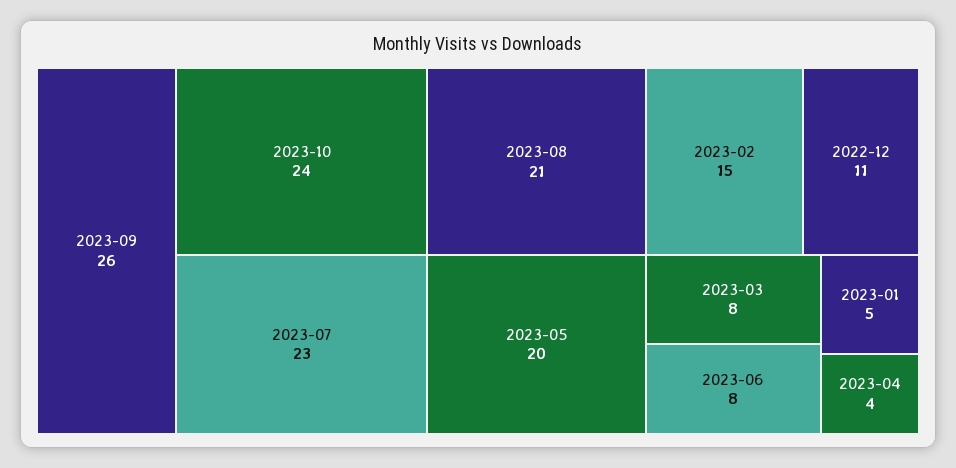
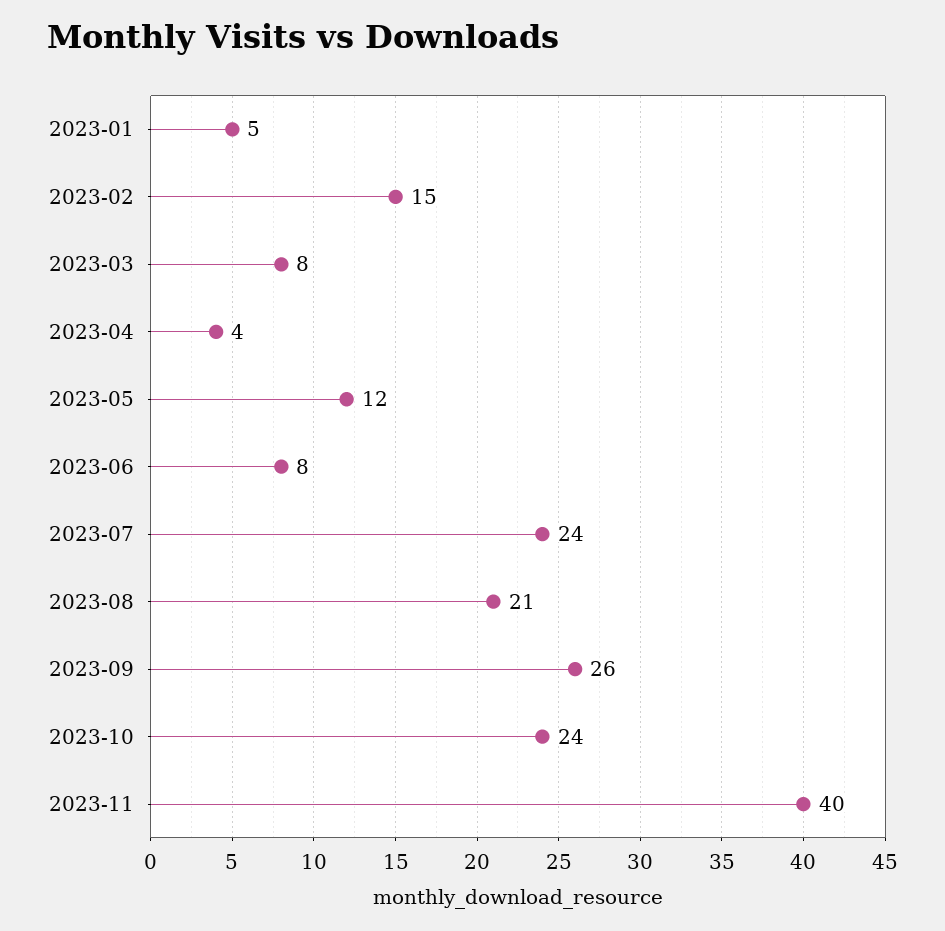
2023-07: 23 -> 24
2023-05: 20 -> 12
2022-12: 11 -> none
2023-11: none -> 40

